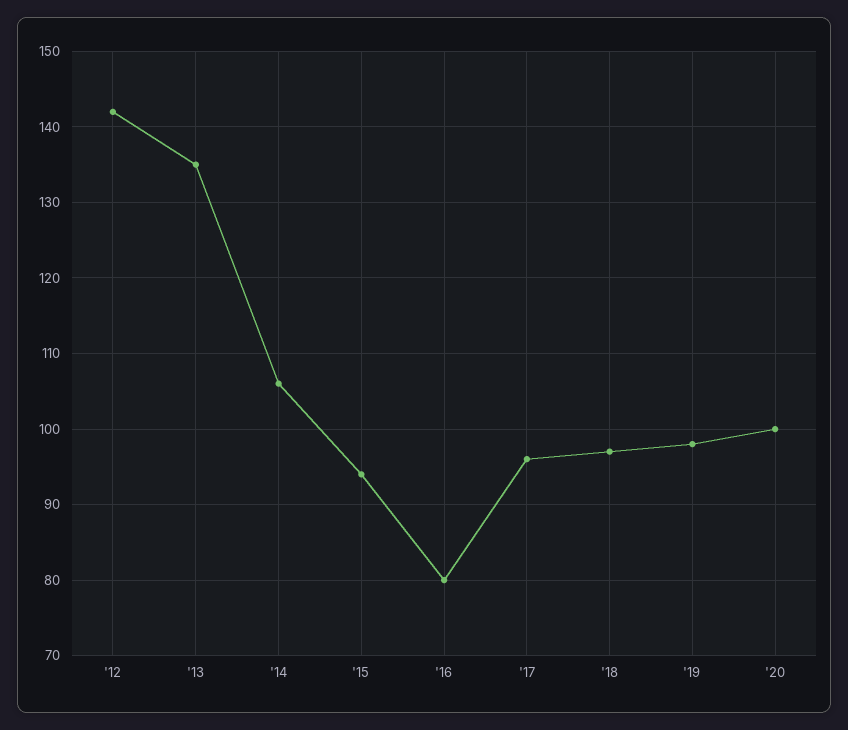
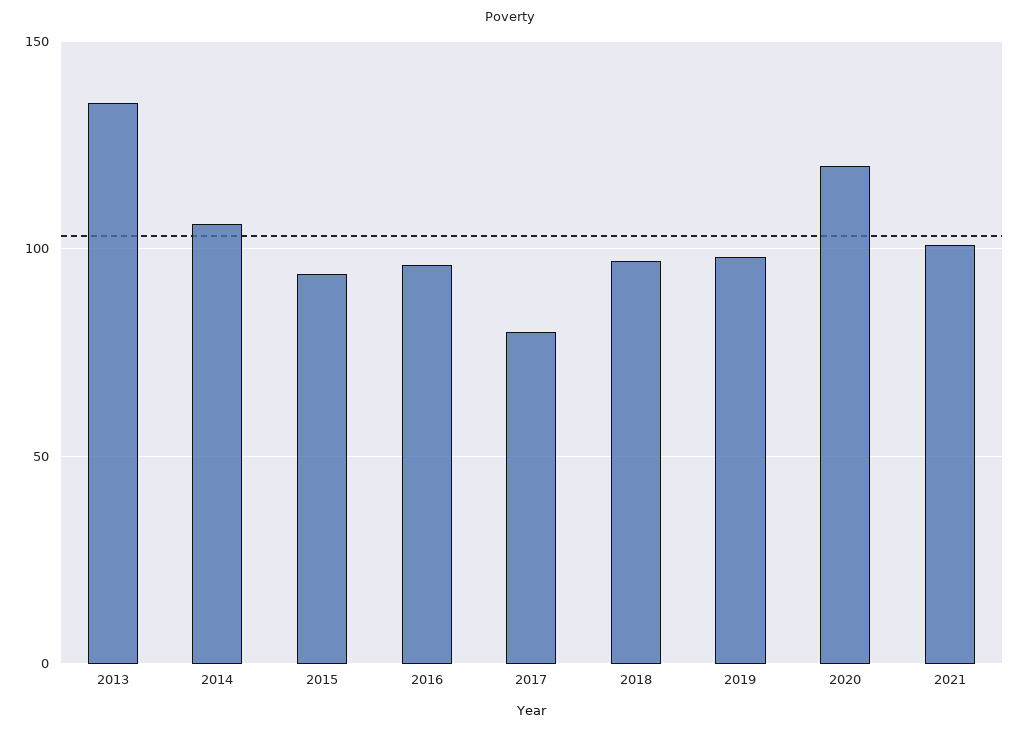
'12: 142 -> none
'16: 80 -> 95
'17: 96 -> 80
'20: 100 -> 120
2021: none -> 100

